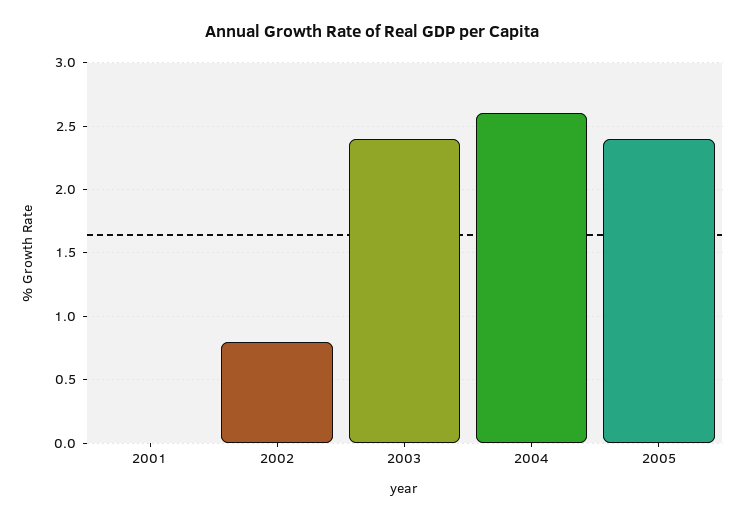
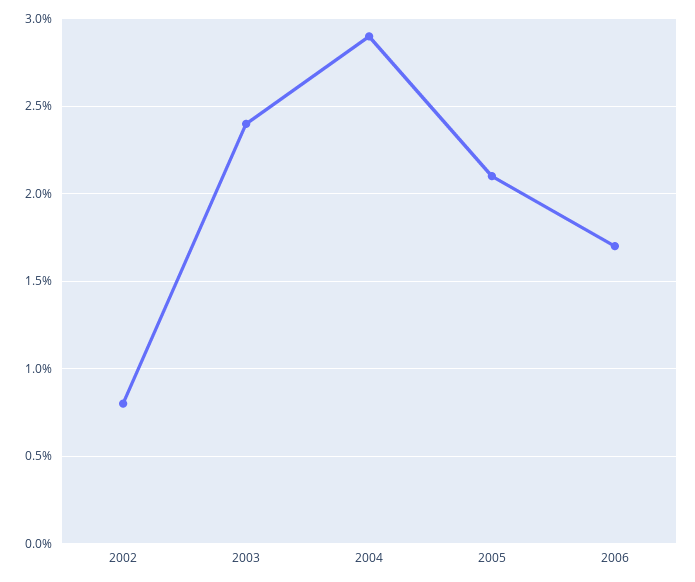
2001: 0 -> none
2004: 2.6 -> 2.9
2005: 2.4 -> 2.1
2006: none -> 1.7

